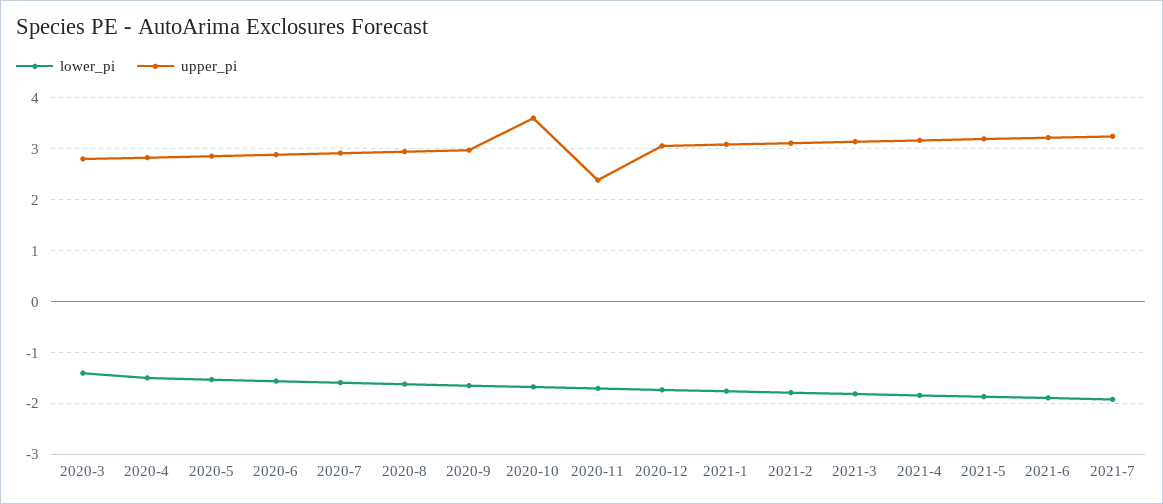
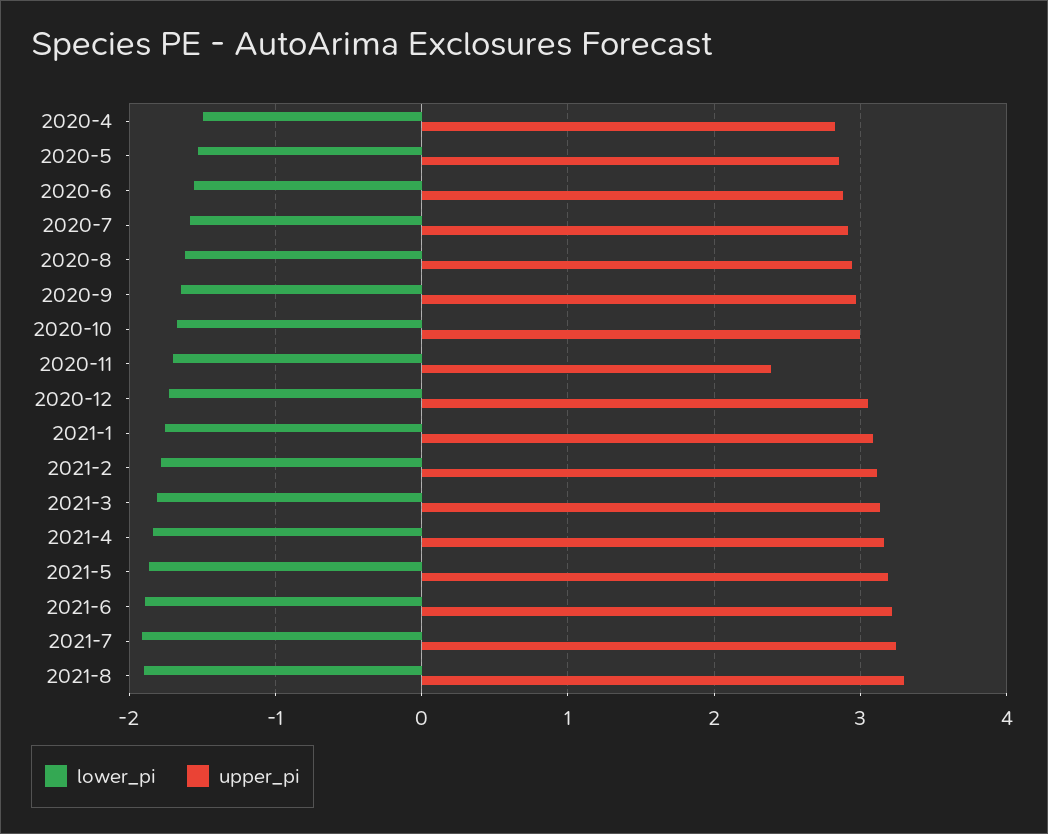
lower_pi, 2020-3: -1.4 -> none
upper_pi, 2020-3: 2.8 -> none
upper_pi, 2020-10: 3.6 -> 3
lower_pi, 2021-8: none -> -1.9
upper_pi, 2021-8: none -> 3.3

